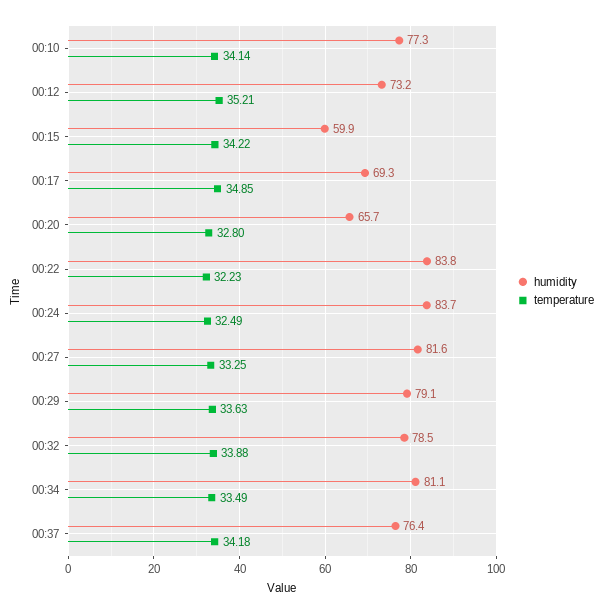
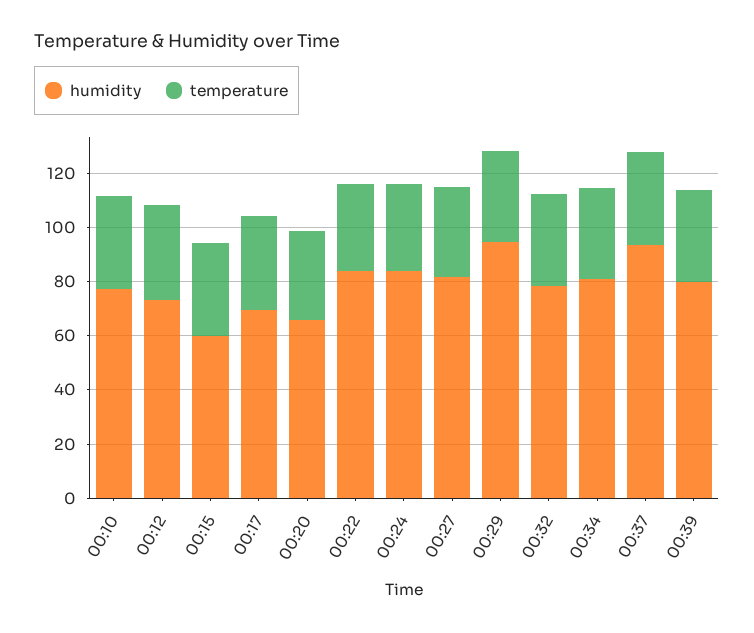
humidity, 00:29: 79.1 -> 95
humidity, 00:37: 76.4 -> 95
humidity, 00:39: none -> 80
temperature, 00:39: none -> 35

